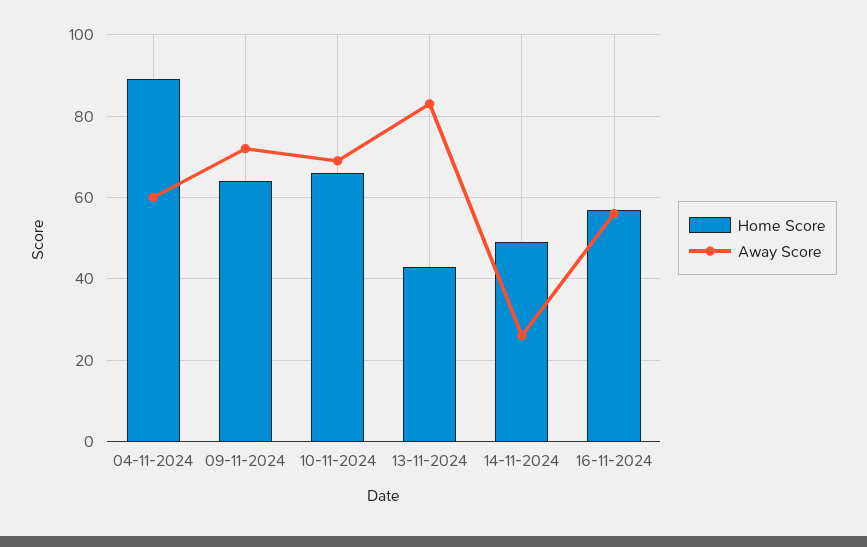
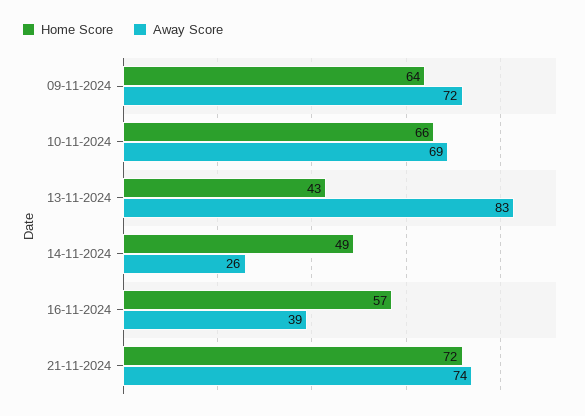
Home Score, 04-11-2024: 90 -> none
Away Score, 04-11-2024: 60 -> none
Away Score, 16-11-2024: 55 -> 39
Home Score, 21-11-2024: none -> 72
Away Score, 21-11-2024: none -> 74

